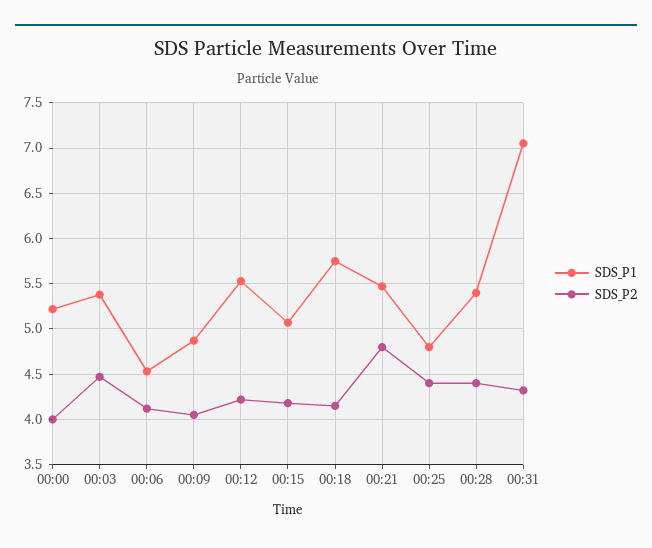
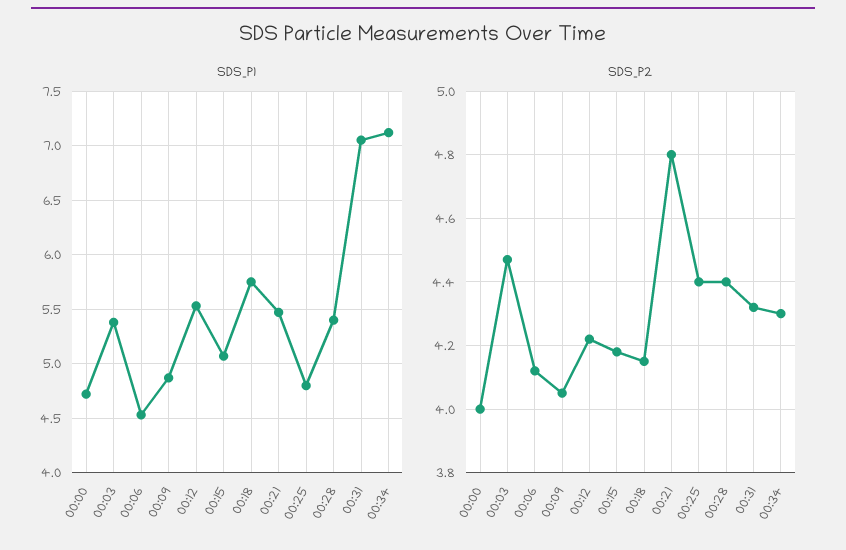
SDS_P1, 00:00: 5.2 -> 4.7
SDS_P1, 00:34: none -> 7.1
SDS_P2, 00:34: none -> 4.3

